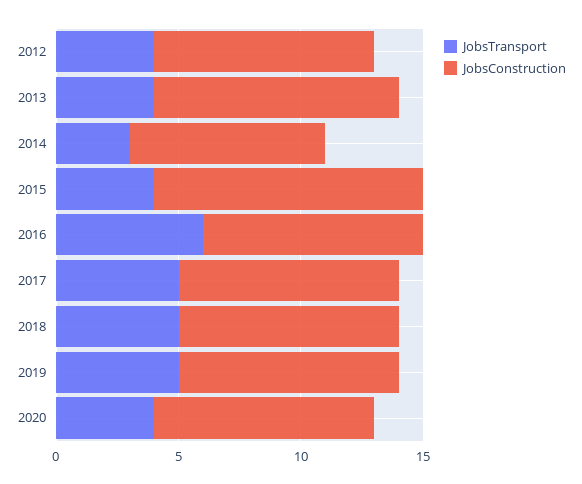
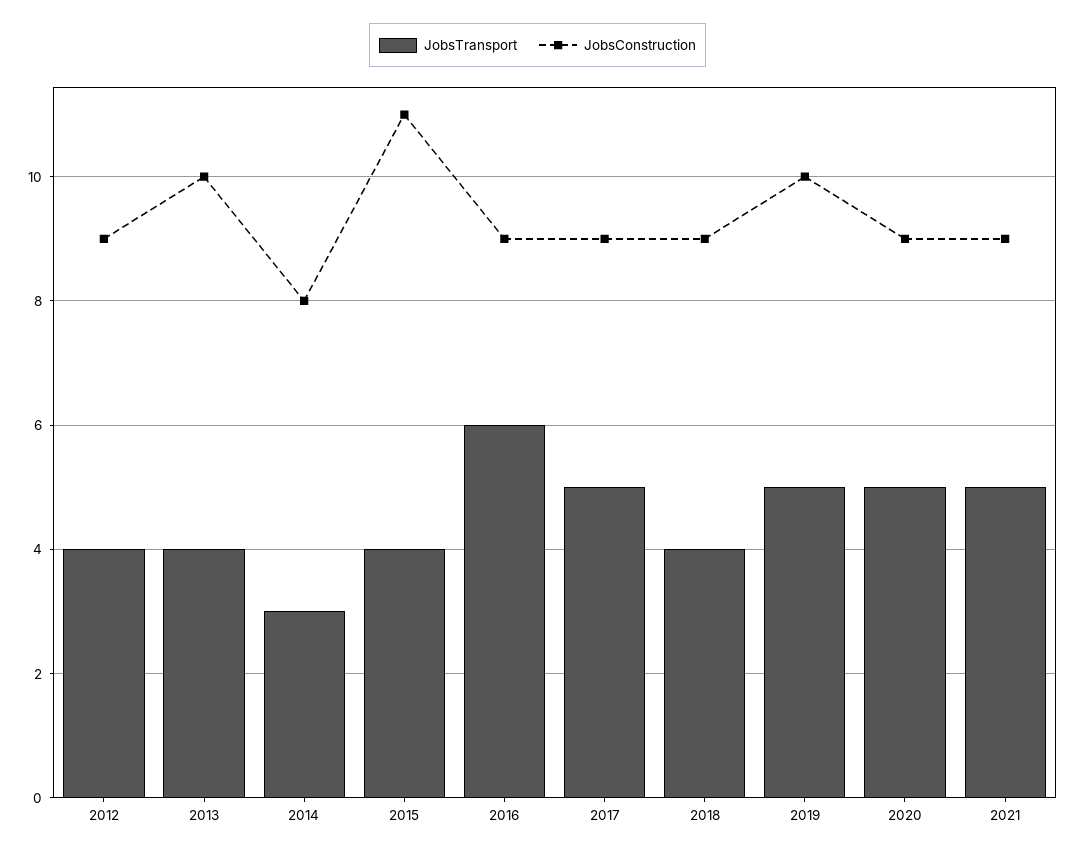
JobsTransport, 2018: 5 -> 4
JobsConstruction, 2019: 9 -> 10
JobsTransport, 2020: 4 -> 5
JobsTransport, 2021: none -> 5
JobsConstruction, 2021: none -> 9

